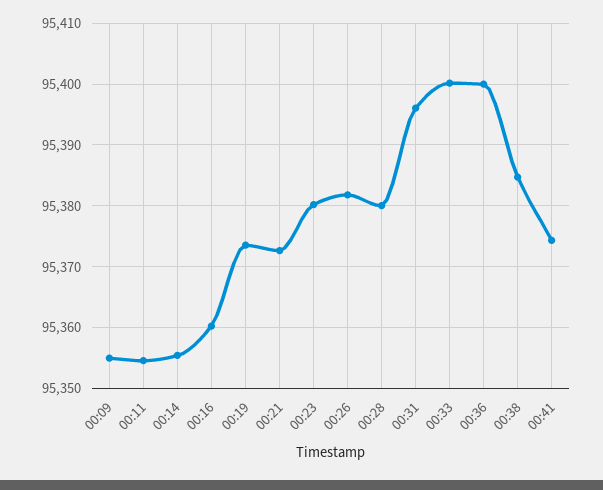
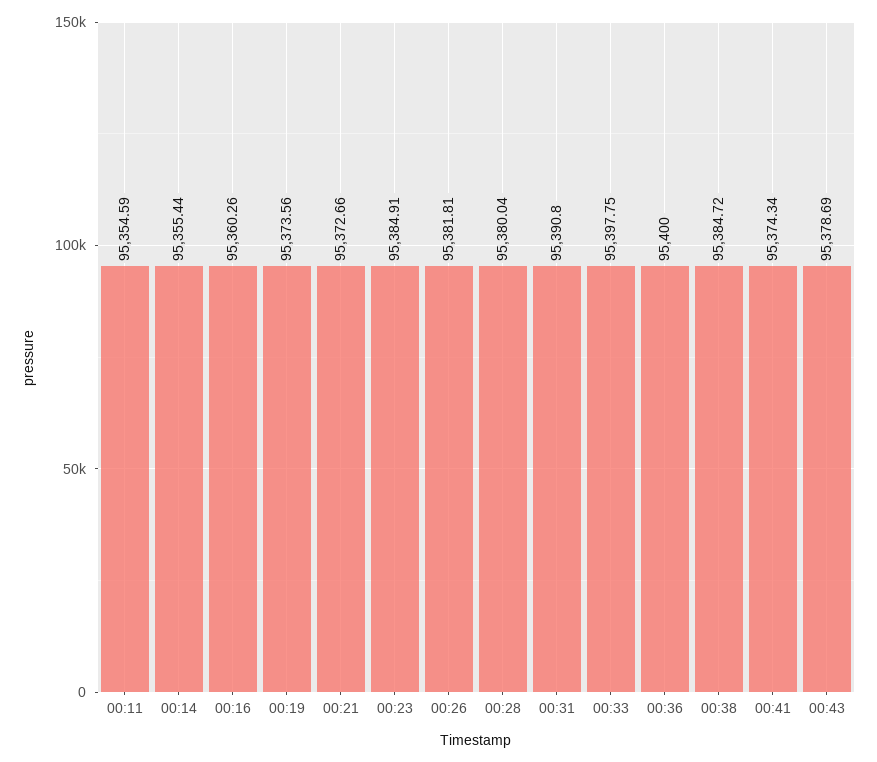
00:09: 95355 -> none
00:23: 95380 -> 95384.91
00:31: 95396 -> 95390.8
00:33: 95400 -> 95397.75
00:43: none -> 95378.69

